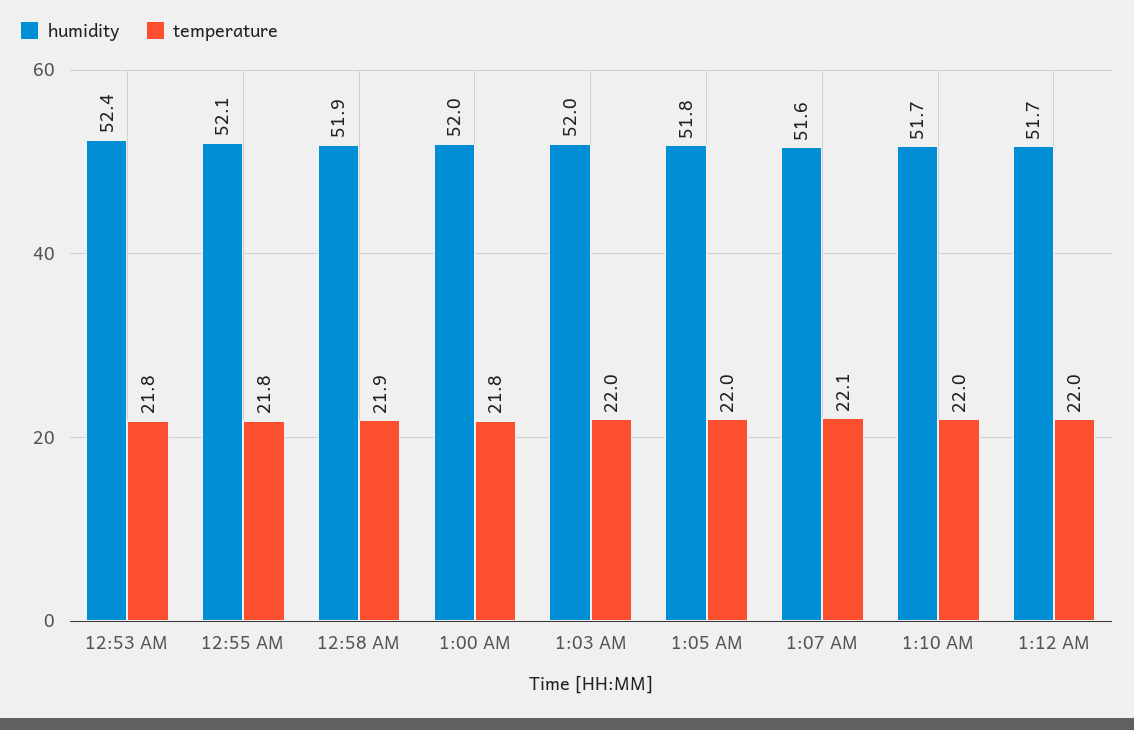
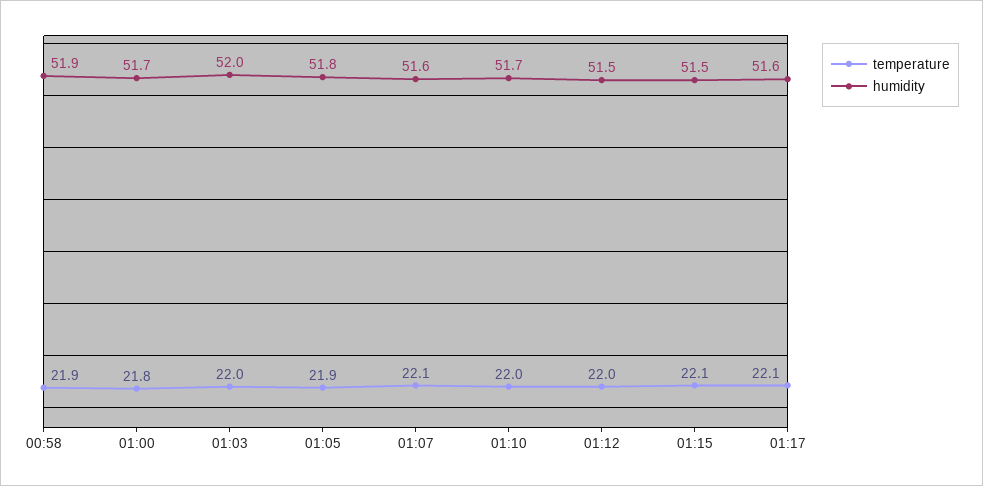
humidity, 12:53 AM: 52.4 -> none
temperature, 12:53 AM: 21.8 -> none
humidity, 12:55 AM: 52.1 -> none
temperature, 12:55 AM: 21.8 -> none
humidity, 1:00 AM: 52 -> 51.7
temperature, 1:05 AM: 22 -> 21.9
humidity, 1:12 AM: 51.7 -> 51.5
temperature, 01:15: none -> 22.1
humidity, 01:15: none -> 51.5
temperature, 01:17: none -> 22.1
humidity, 01:17: none -> 51.6

